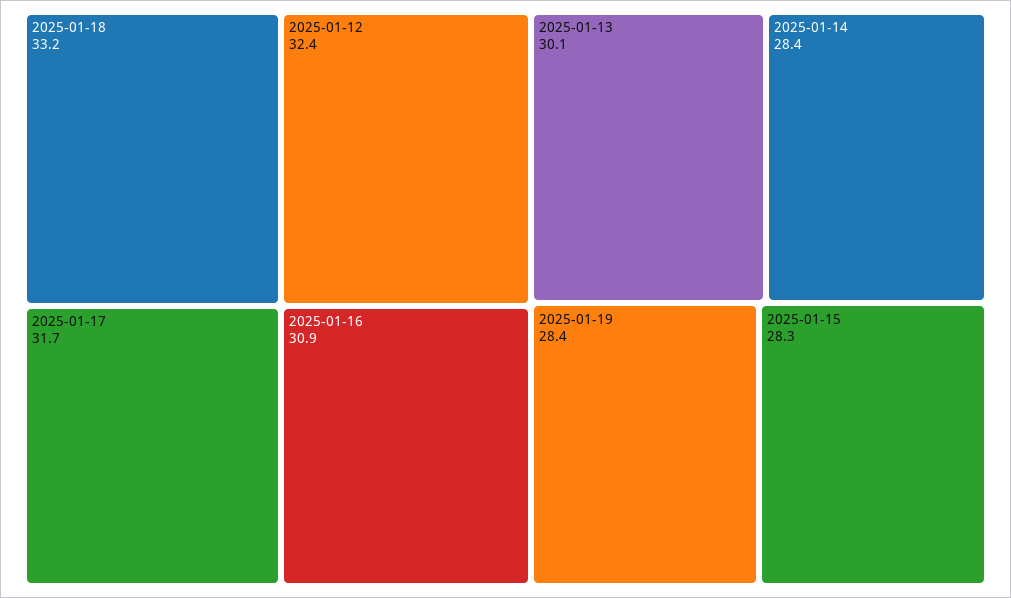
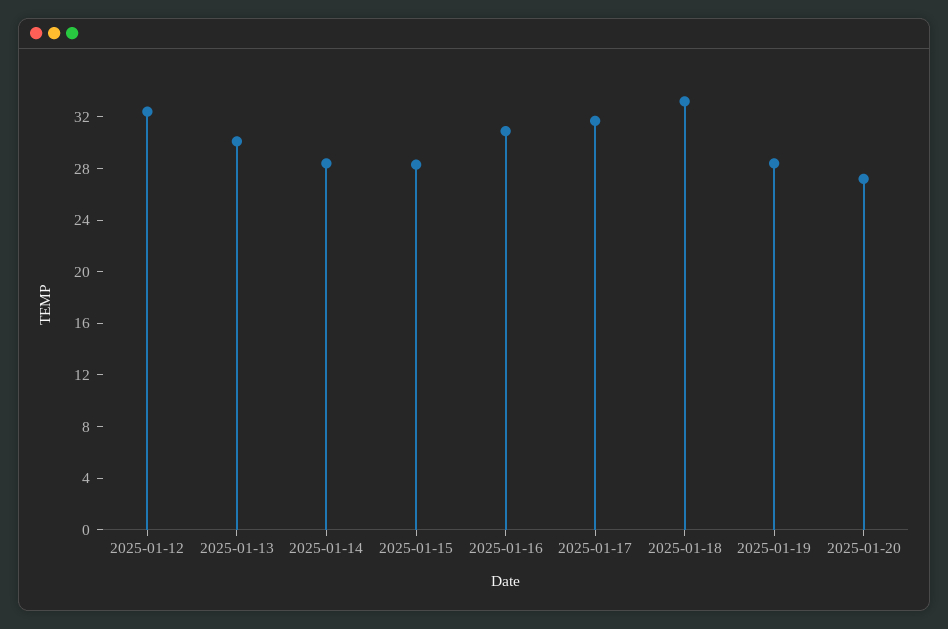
2025-01-20: none -> 27

